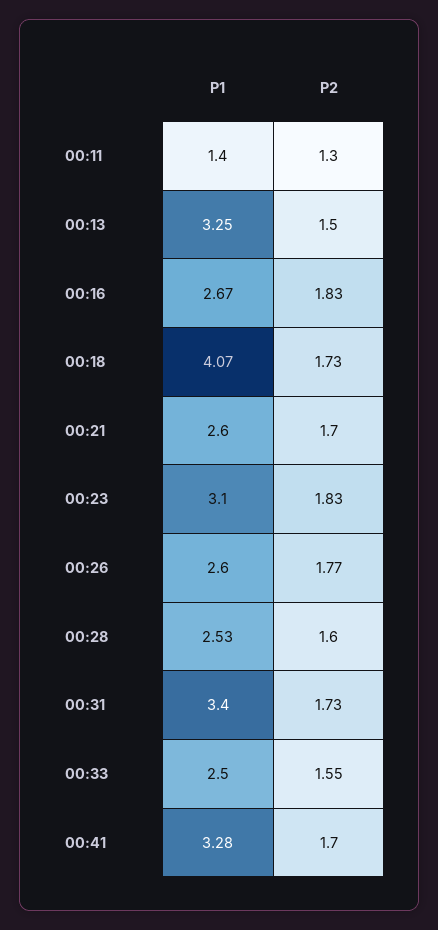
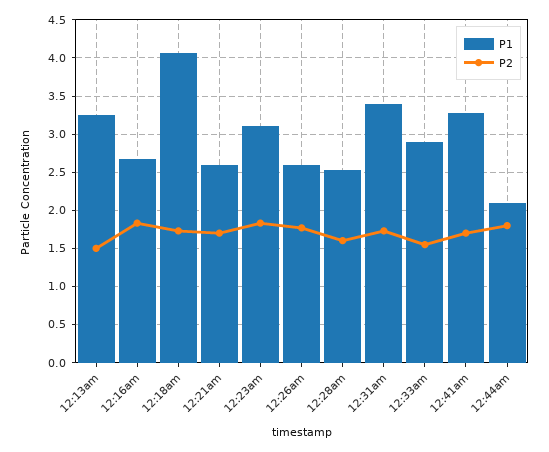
P1, 00:11: 1.4 -> none
P2, 00:11: 1.3 -> none
P1, 00:33: 2.5 -> 2.9
P1, 12:44am: none -> 2.1
P2, 12:44am: none -> 1.8

